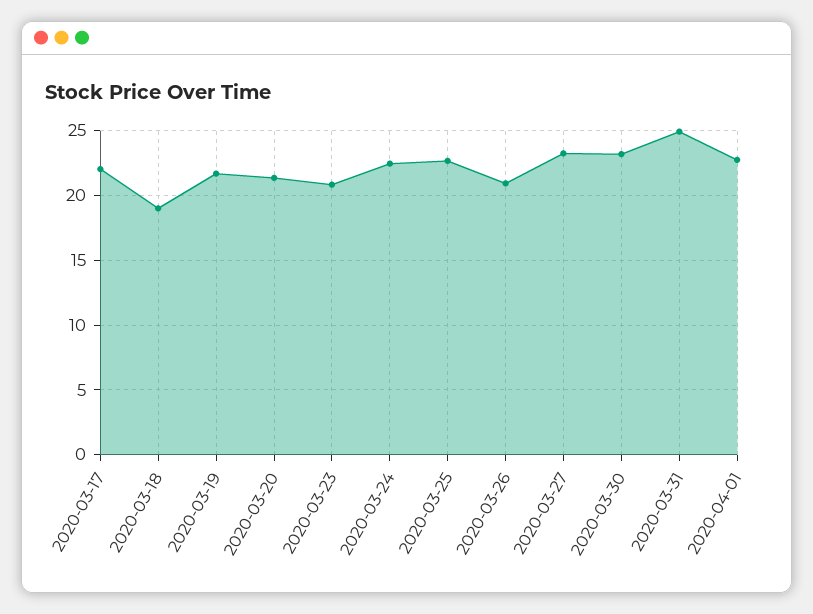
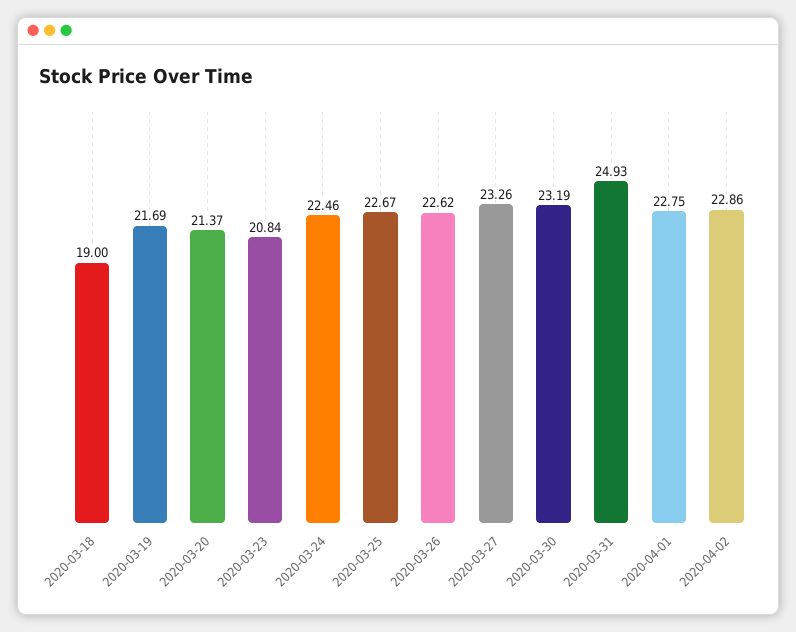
2020-03-17: 22 -> none
2020-03-26: 21 -> 22.62
2020-04-02: none -> 22.86

